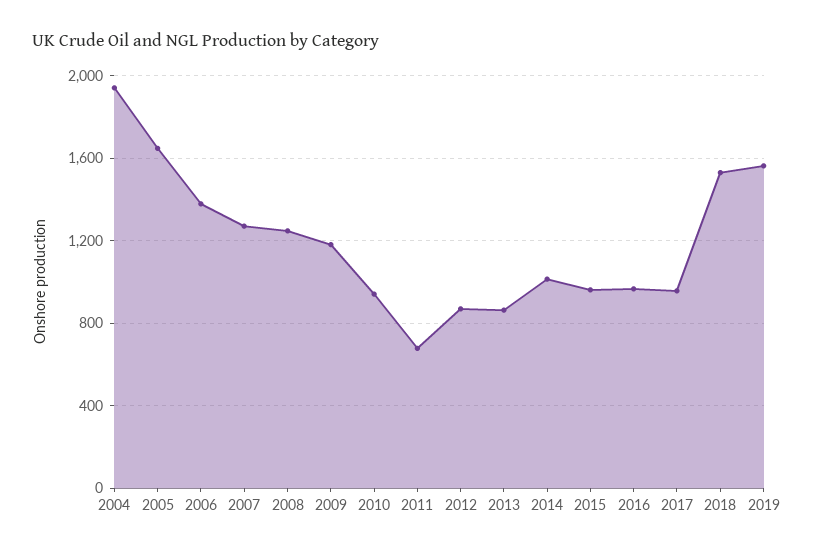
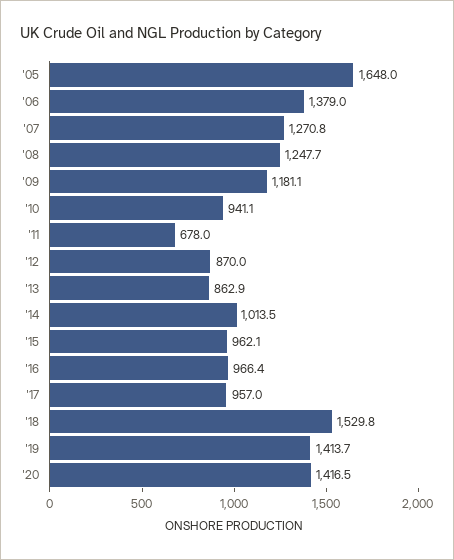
2004: 1950 -> none
2019: 1550 -> 1413.7
'20: none -> 1416.5

